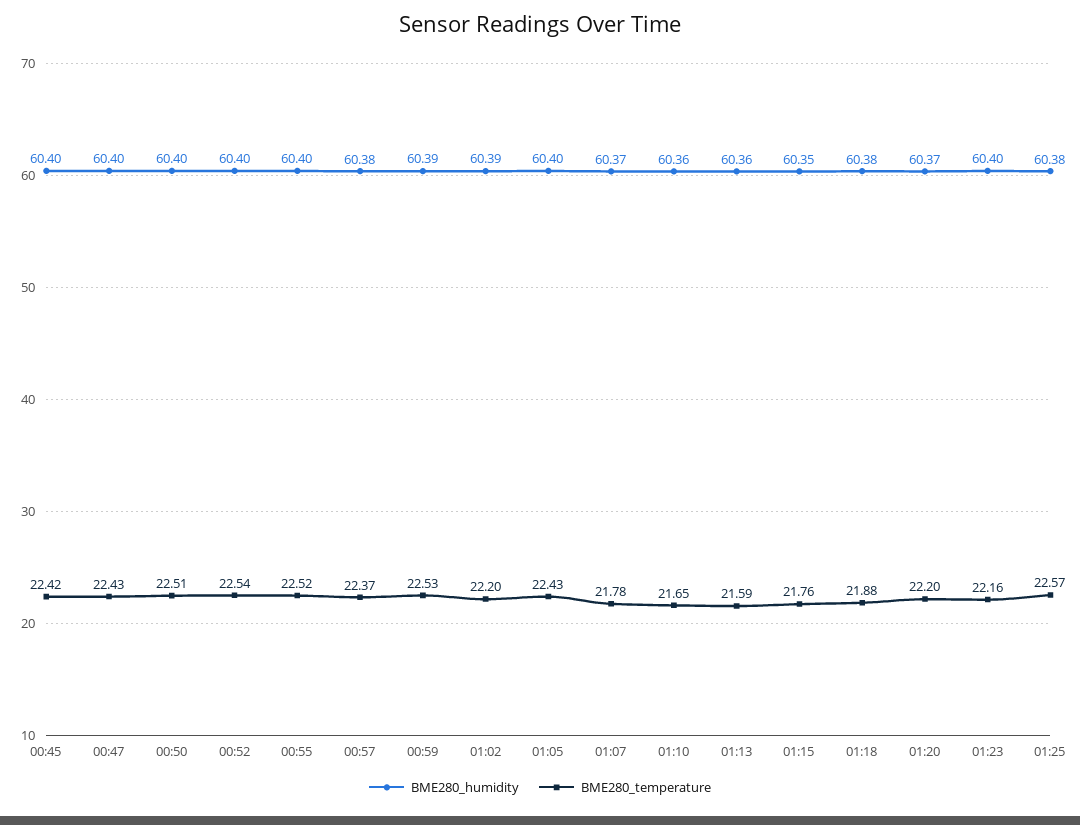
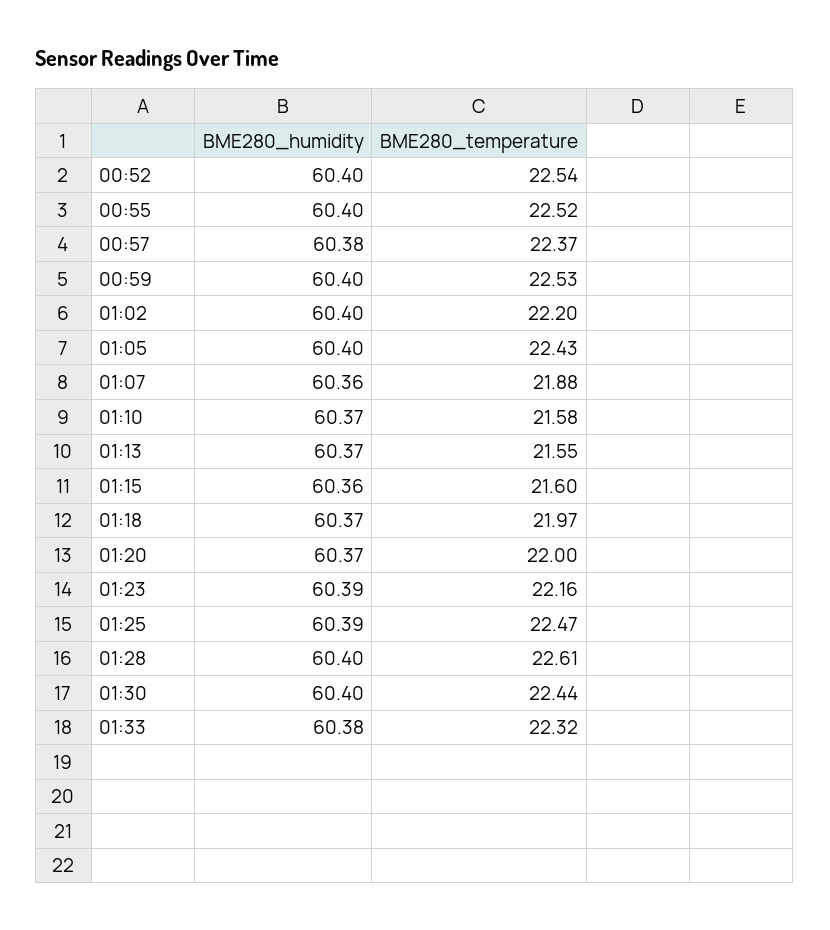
BME280_humidity, 00:45: 60.4 -> none
BME280_temperature, 00:45: 22.42 -> none
BME280_humidity, 00:47: 60.4 -> none
BME280_temperature, 00:47: 22.43 -> none
BME280_humidity, 00:50: 60.4 -> none
BME280_temperature, 00:50: 22.51 -> none
BME280_humidity, 00:59: 60.39 -> 60.4
BME280_humidity, 01:02: 60.39 -> 60.4
BME280_humidity, 01:07: 60.37 -> 60.36
BME280_temperature, 01:07: 21.78 -> 21.88
BME280_humidity, 01:10: 60.36 -> 60.37
BME280_temperature, 01:10: 21.65 -> 21.58
BME280_humidity, 01:13: 60.36 -> 60.37
BME280_temperature, 01:13: 21.59 -> 21.55
BME280_humidity, 01:15: 60.35 -> 60.36
BME280_temperature, 01:15: 21.76 -> 21.6
BME280_humidity, 01:18: 60.38 -> 60.37
BME280_temperature, 01:18: 21.88 -> 21.97
BME280_temperature, 01:20: 22.2 -> 22
BME280_humidity, 01:23: 60.4 -> 60.39
BME280_humidity, 01:25: 60.38 -> 60.39
BME280_temperature, 01:25: 22.57 -> 22.47
BME280_humidity, 01:28: none -> 60.4
BME280_temperature, 01:28: none -> 22.61
BME280_humidity, 01:30: none -> 60.4
BME280_temperature, 01:30: none -> 22.44
BME280_humidity, 01:33: none -> 60.38
BME280_temperature, 01:33: none -> 22.32

